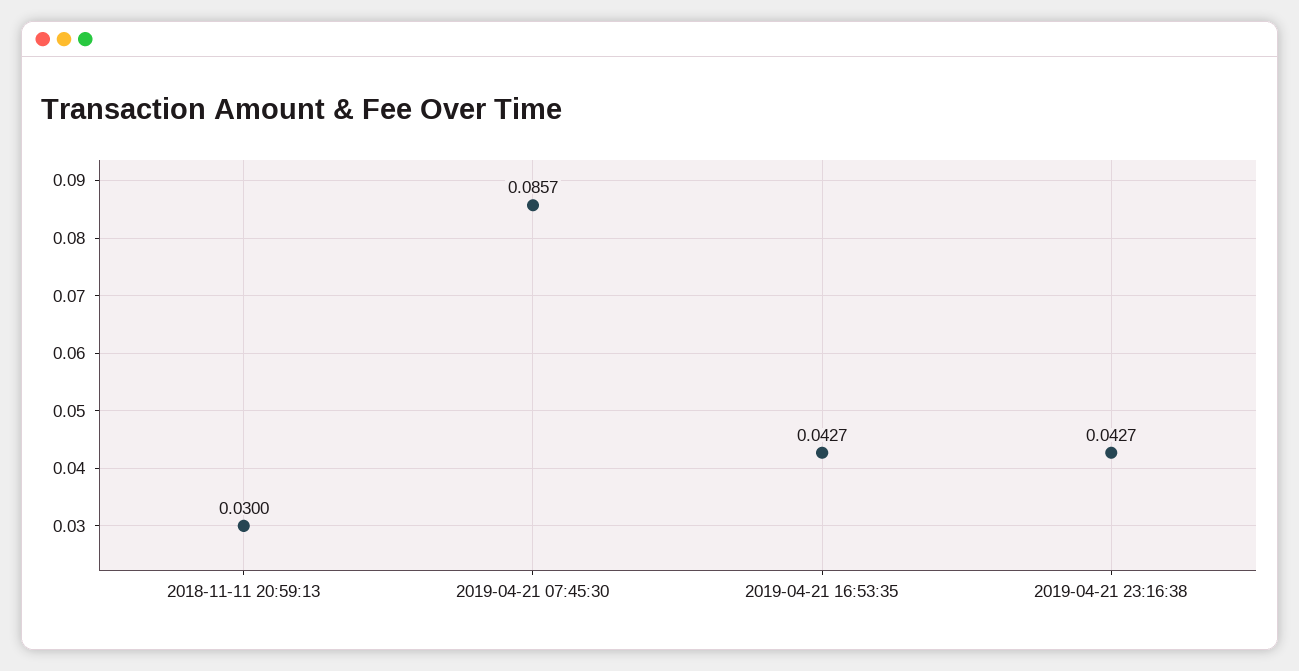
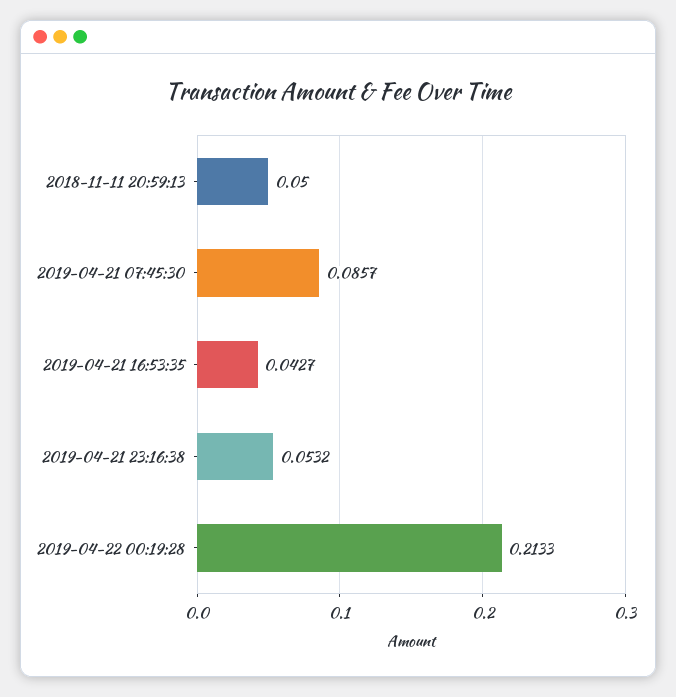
2018-11-11 20:59:13: 0.03 -> 0.05
2019-04-21 23:16:38: 0.0427 -> 0.0532
2019-04-22 00:19:28: none -> 0.2133

